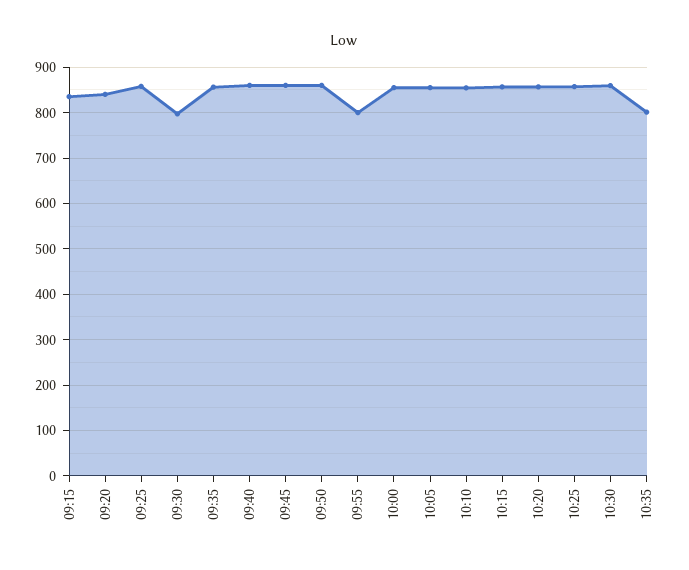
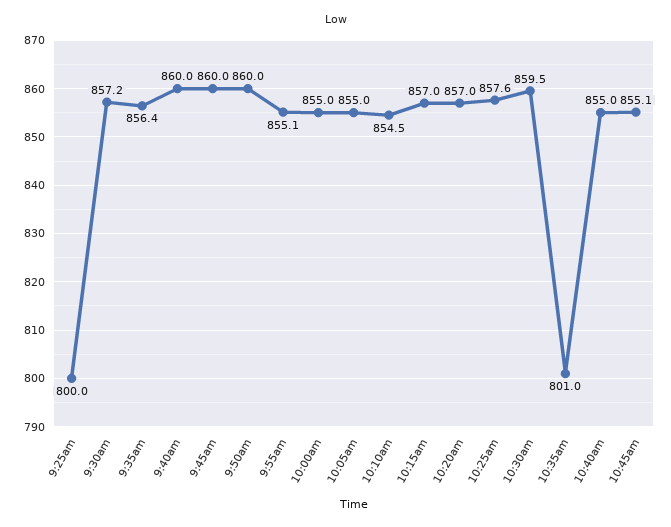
09:15: 840 -> none
09:20: 840 -> none
09:25: 860 -> 800
09:30: 800 -> 857.2
09:55: 800 -> 855.1
10:40am: none -> 855
10:45am: none -> 855.1

